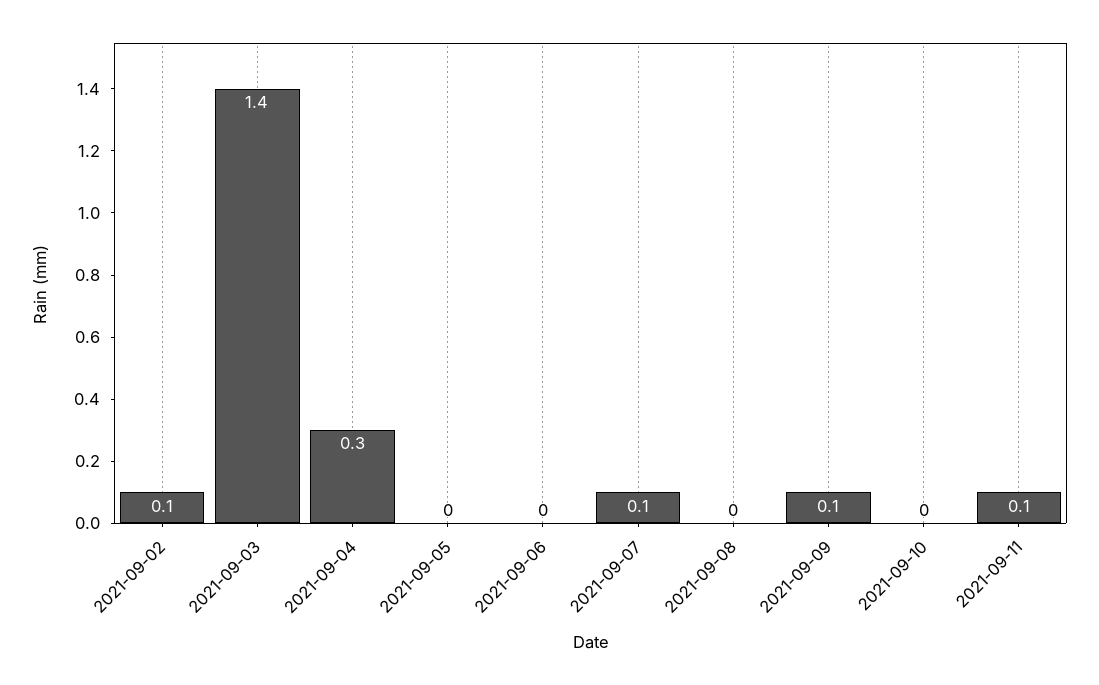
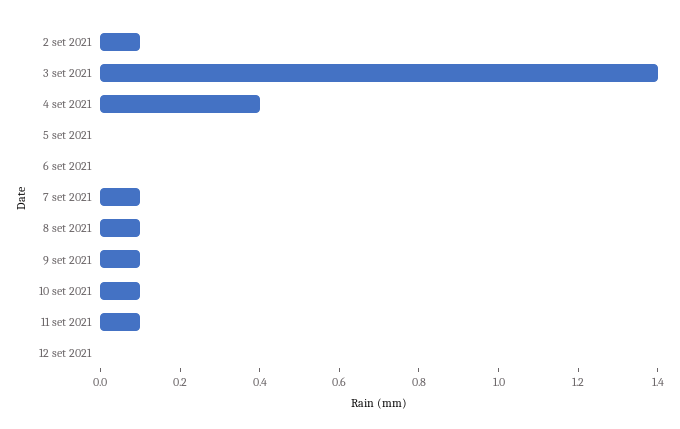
2021-09-04: 0.3 -> 0.4
2021-09-08: 0 -> 0.1
2021-09-10: 0 -> 0.1
12 set 2021: none -> 0

